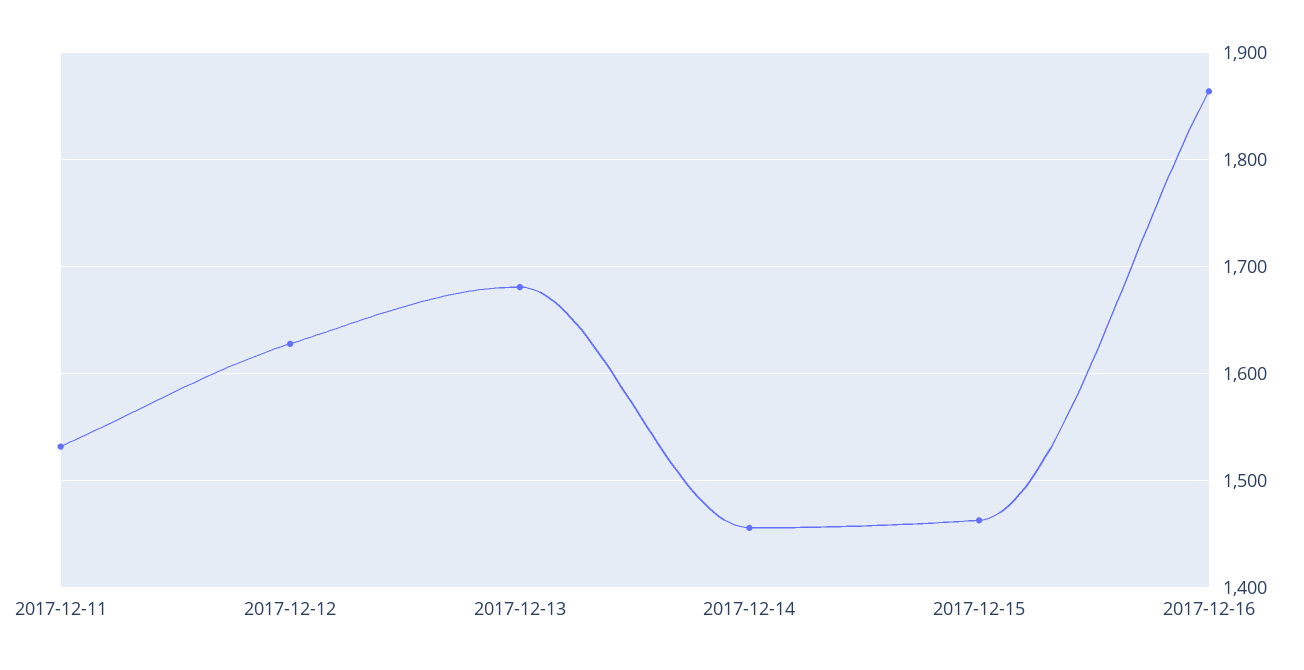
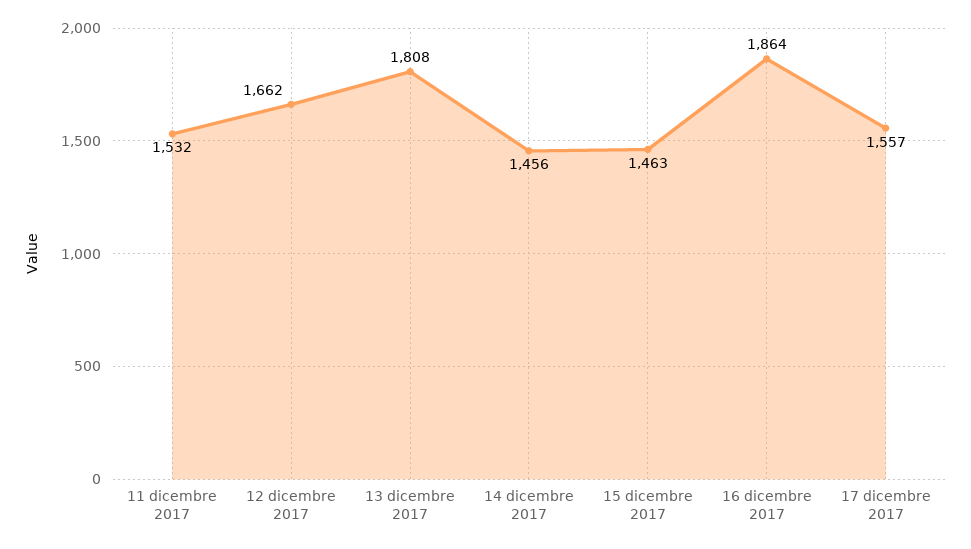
2017-12-12: 1630 -> 1662
2017-12-13: 1680 -> 1808
17 dicembre 2017: none -> 1557

